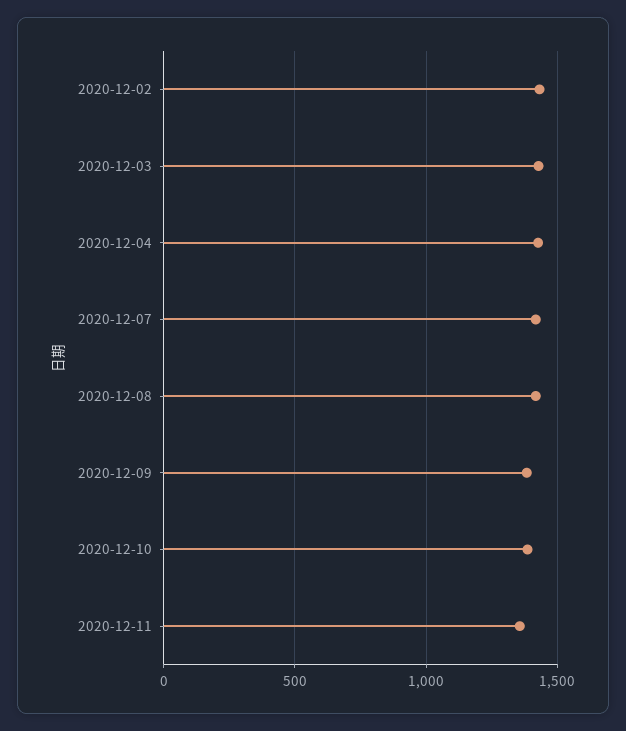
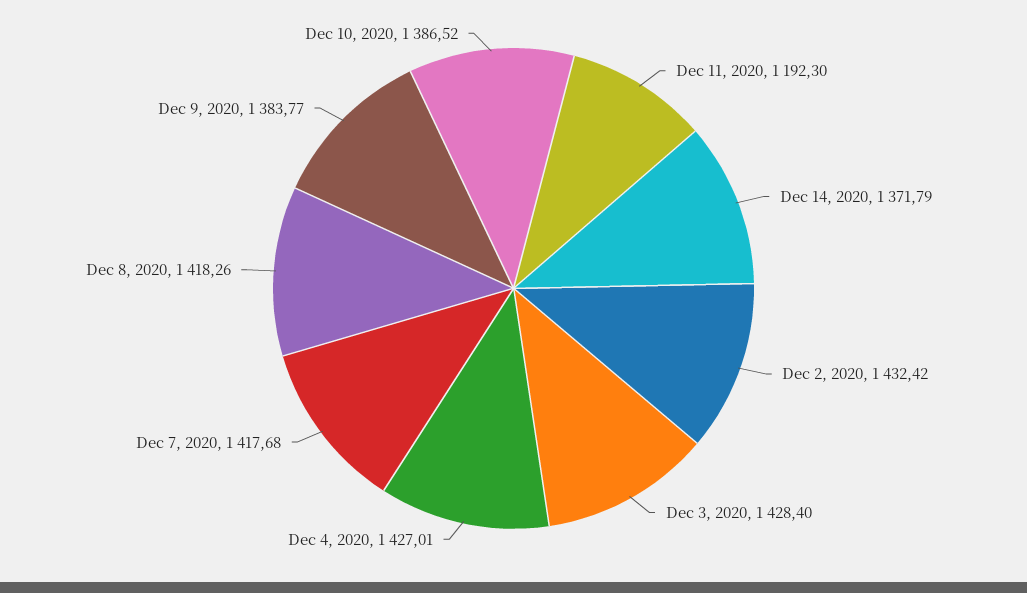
2020-12-11: 1350 -> 1192.3
Dec 14, 2020: none -> 1371.79

